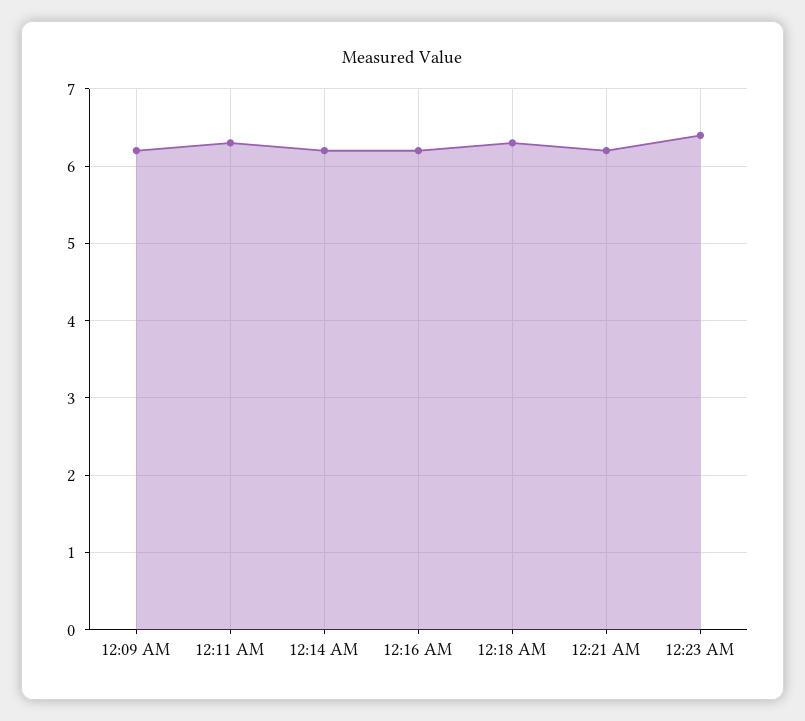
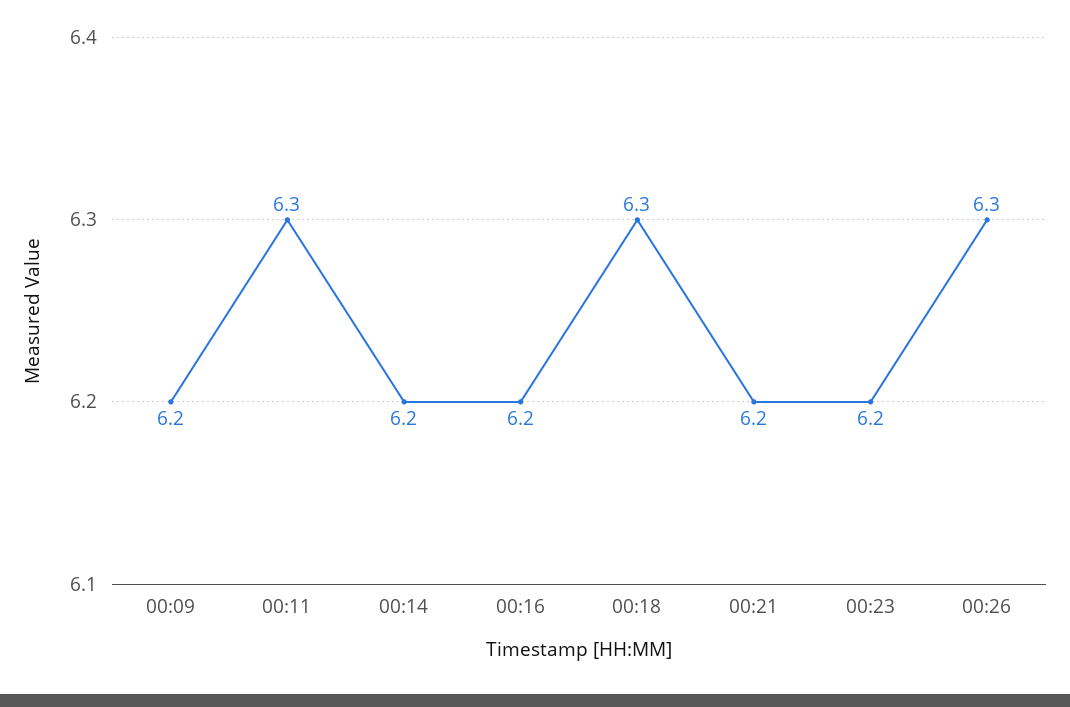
12:23 AM: 6.4 -> 6.2
00:26: none -> 6.3

